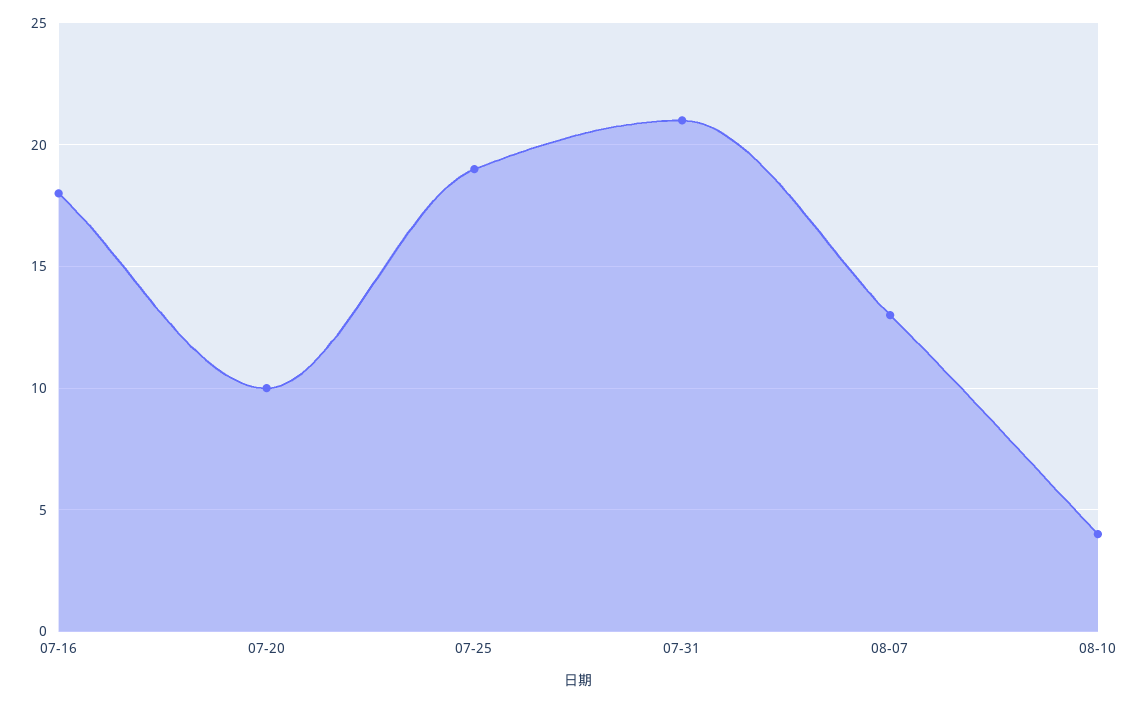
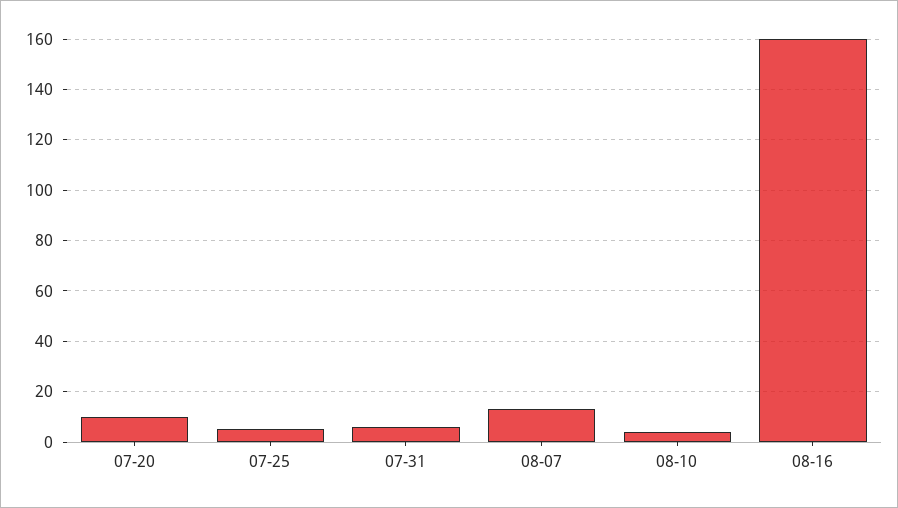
07-16: 18 -> none
07-25: 19 -> 5
07-31: 21 -> 5
08-16: none -> 160

